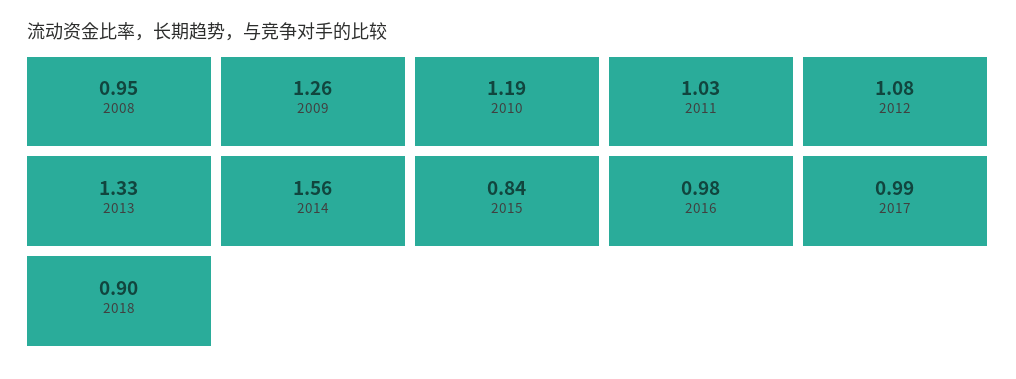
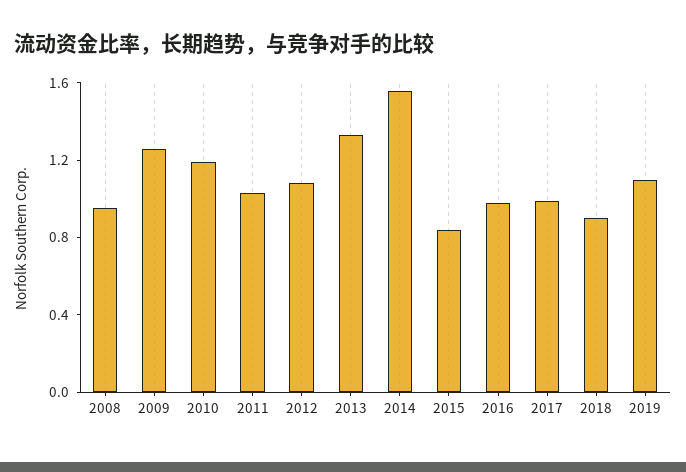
2019: none -> 1.1

